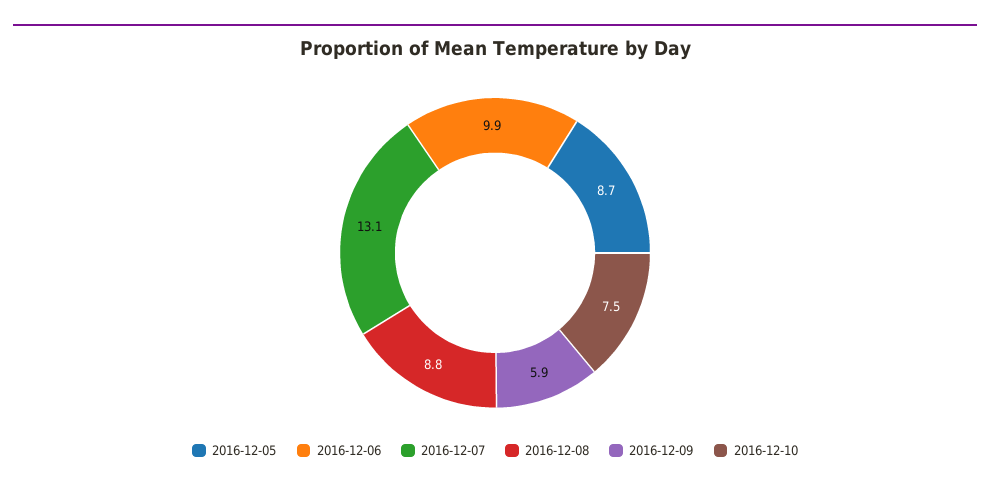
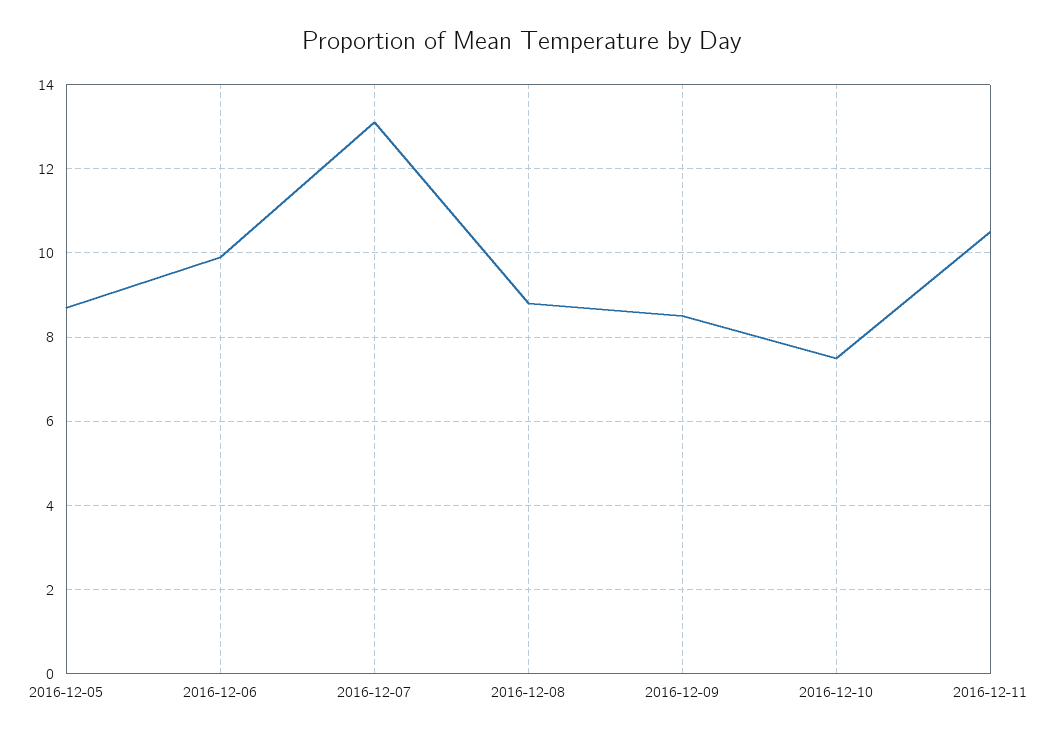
2016-12-09: 5.9 -> 8.5
2016-12-11: none -> 10.5

